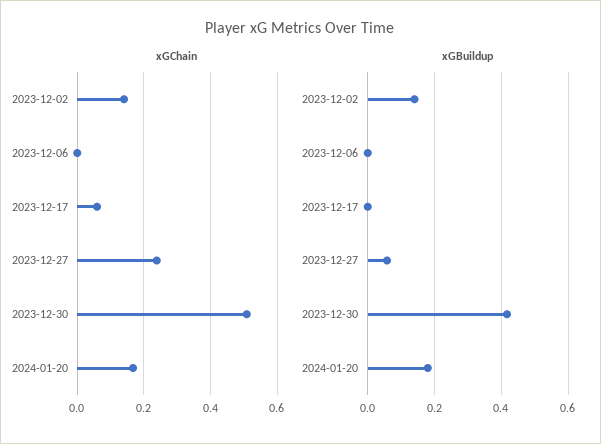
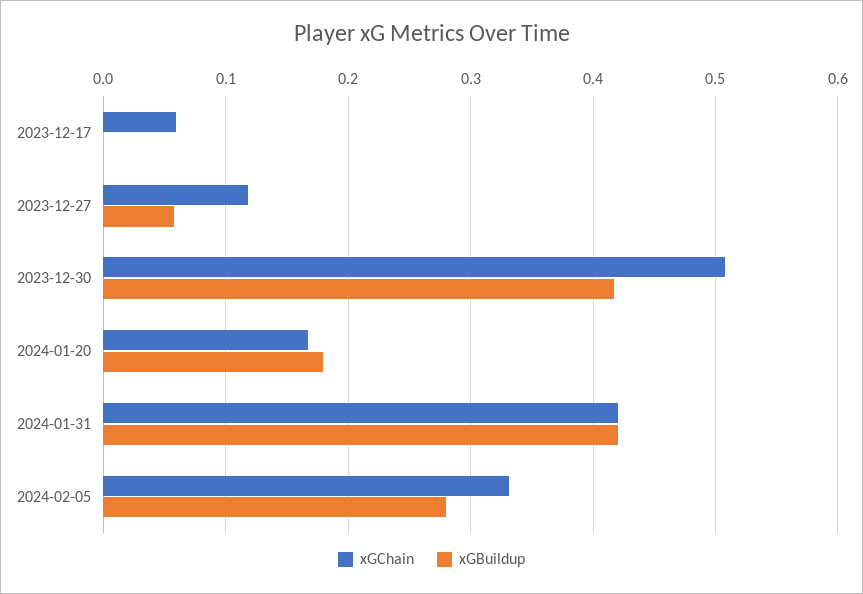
xGChain, 2023-12-02: 0.14 -> none
xGChain, 2023-12-06: 0 -> none
xGChain, 2023-12-27: 0.24 -> 0.12
xGBuildup, 2023-12-02: 0.14 -> none
xGBuildup, 2023-12-06: 0 -> none
xGChain, 2024-01-31: none -> 0.42
xGBuildup, 2024-01-31: none -> 0.42
xGChain, 2024-02-05: none -> 0.33
xGBuildup, 2024-02-05: none -> 0.28

